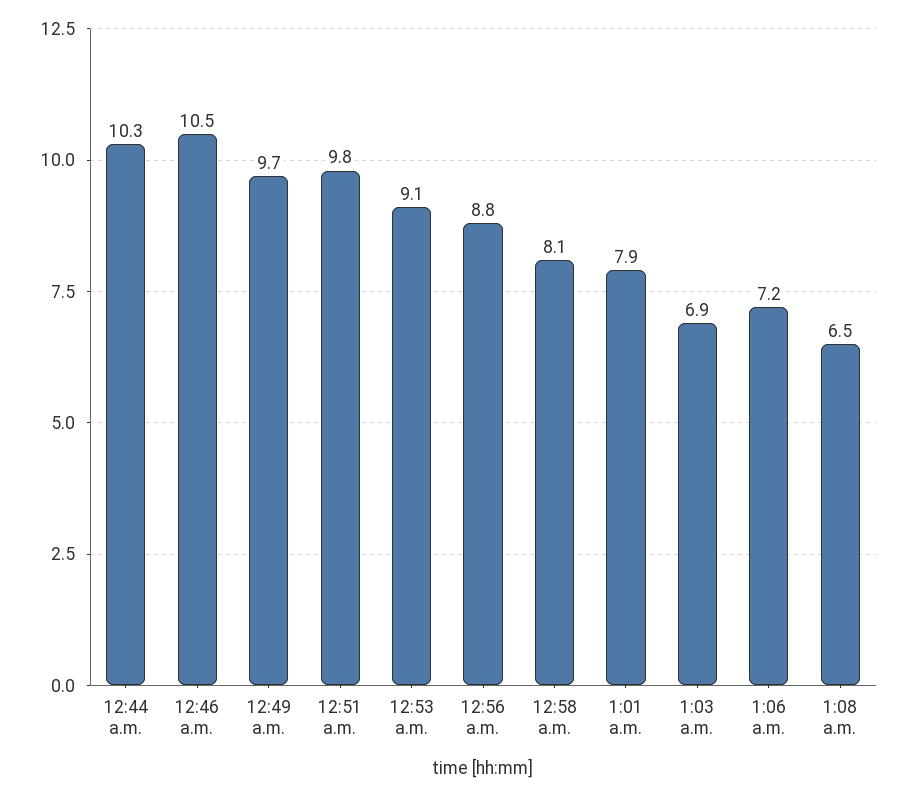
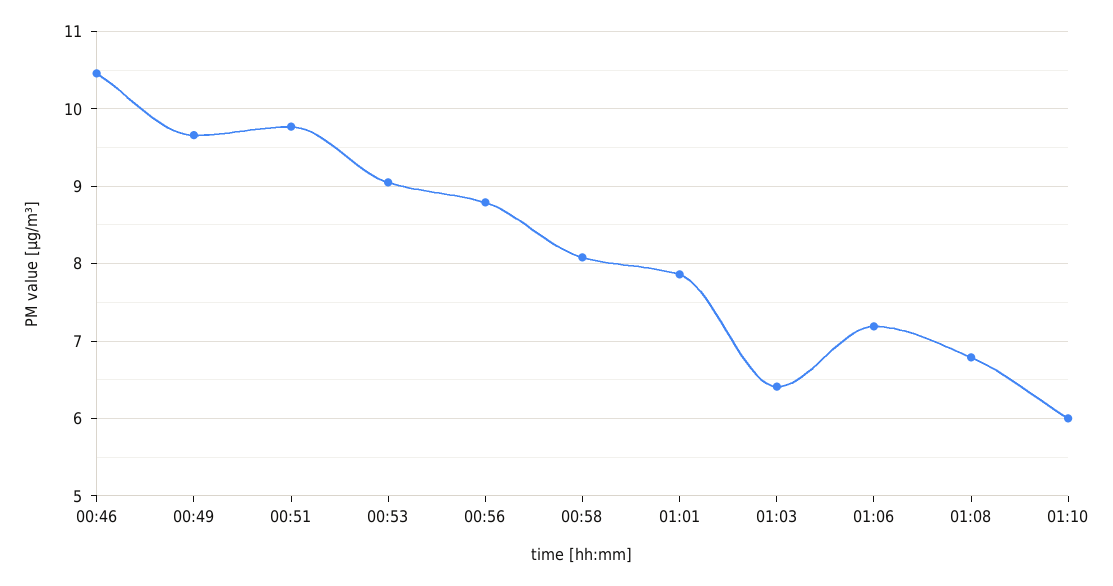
12:44 a.m.: 10.3 -> none
1:03 a.m.: 6.9 -> 6.4
1:08 a.m.: 6.5 -> 6.8
01:10: none -> 6

